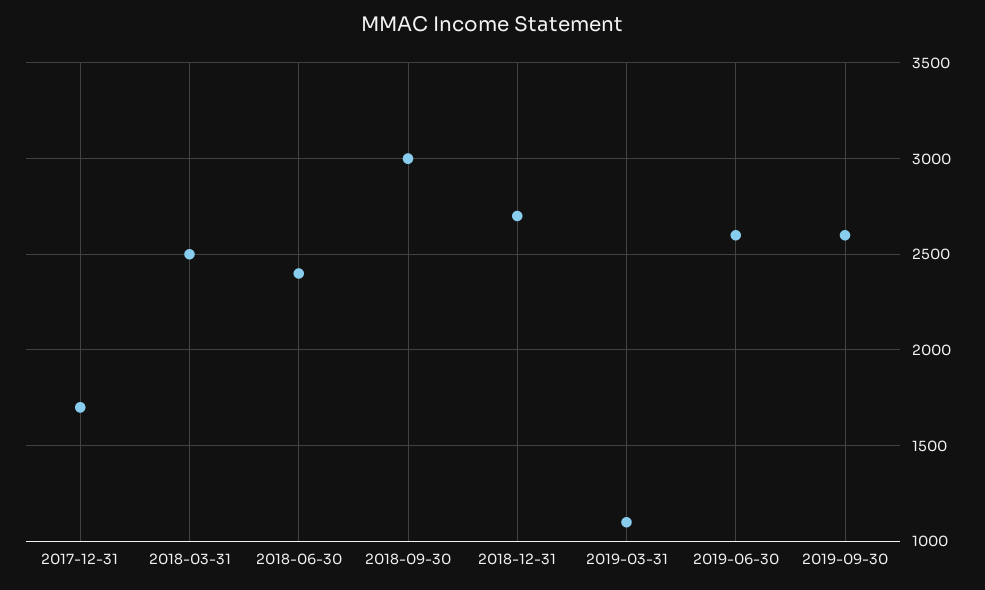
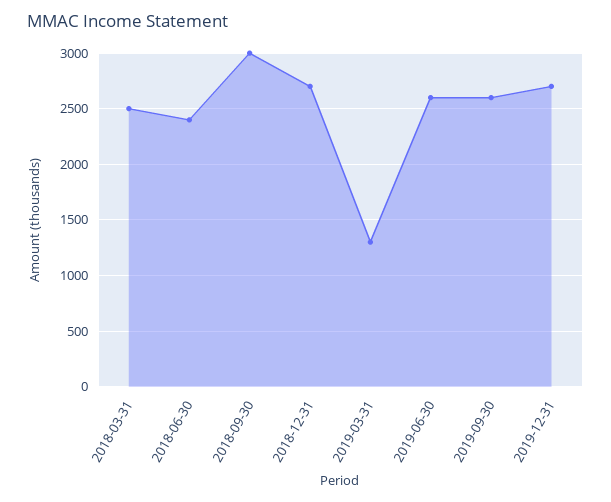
2017-12-31: 1700 -> none
2019-03-31: 1100 -> 1300
2019-12-31: none -> 2700

